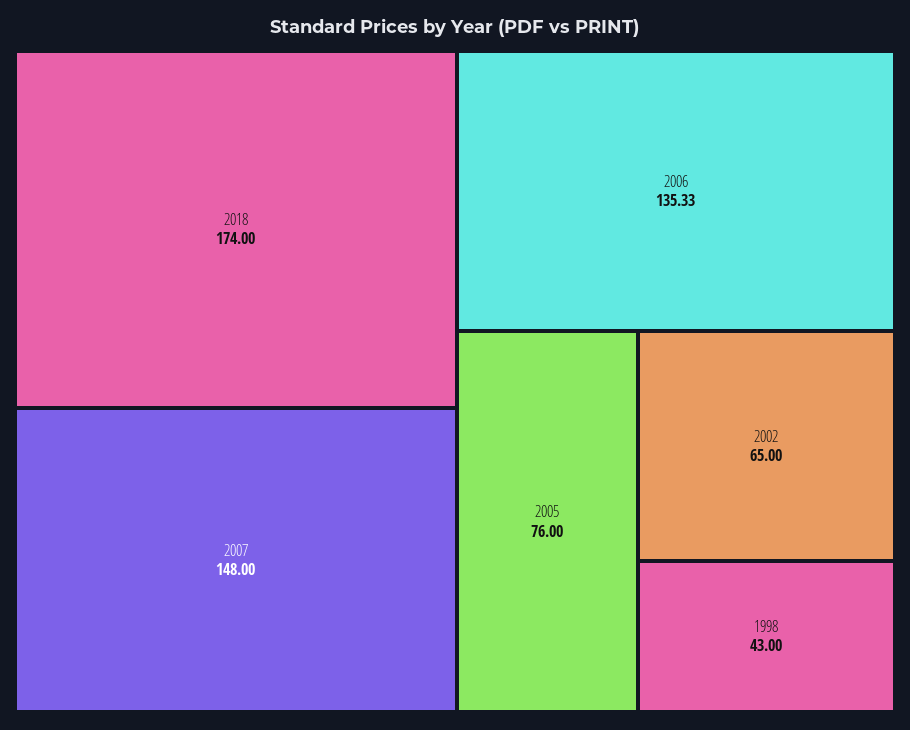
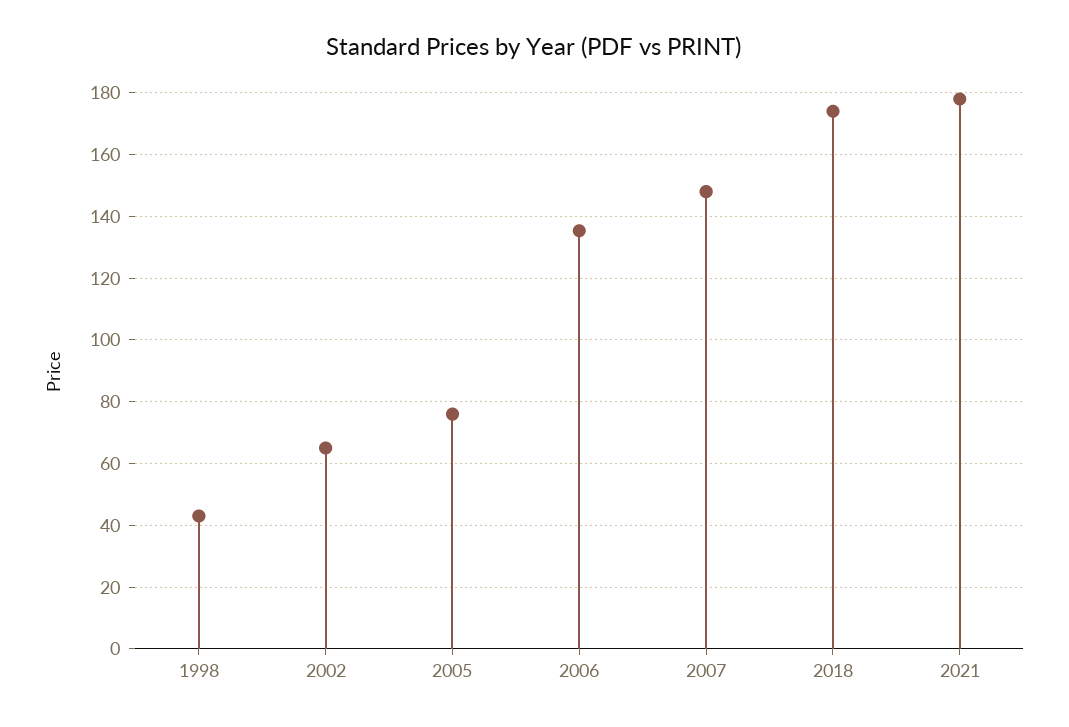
2021: none -> 178

